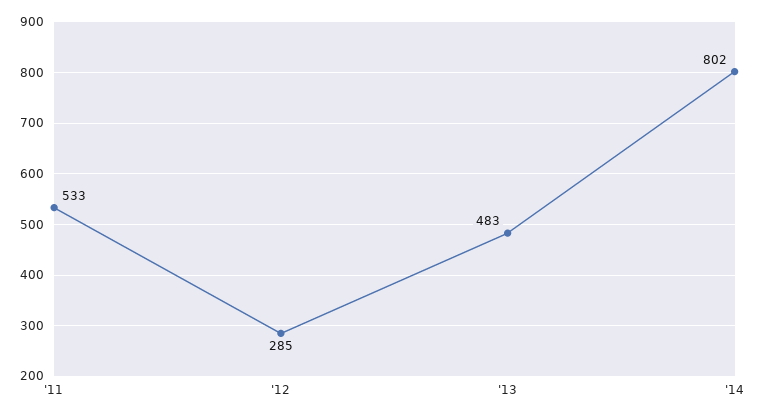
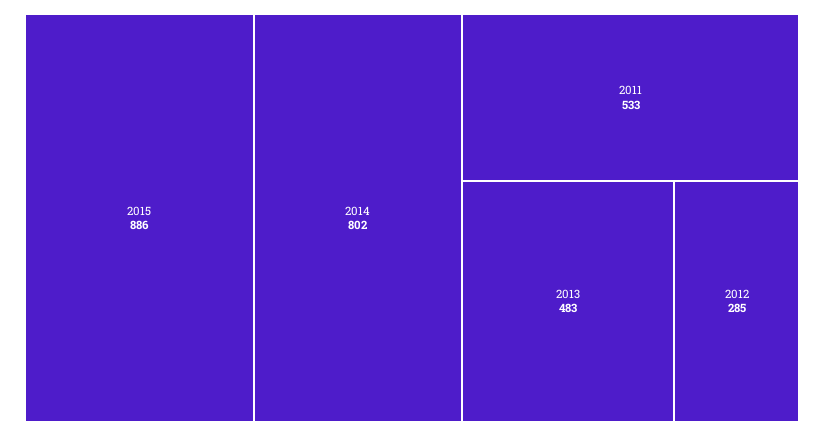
2015: none -> 886

